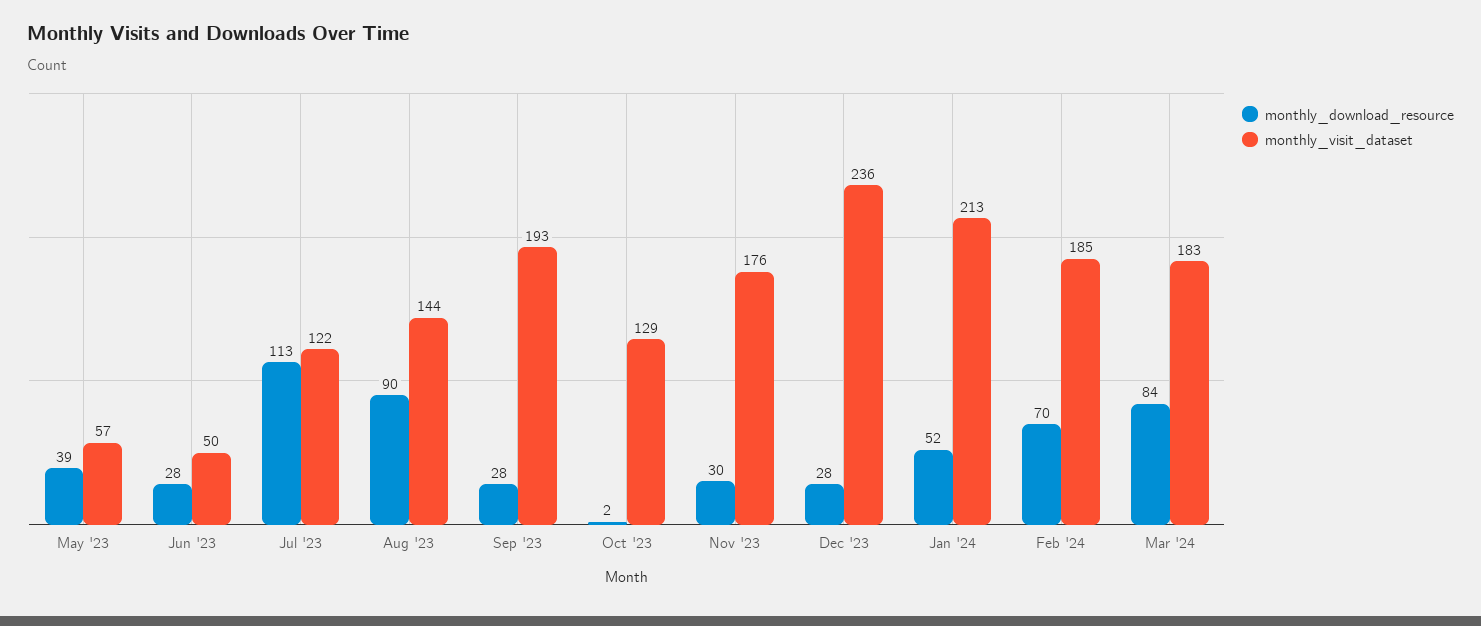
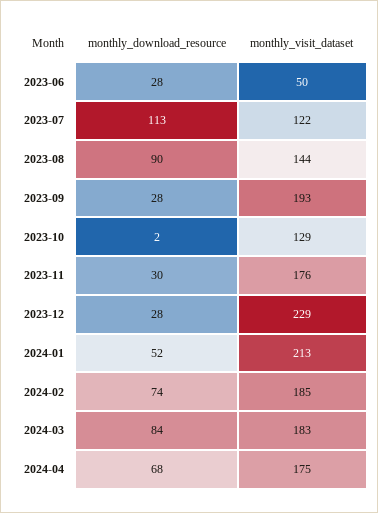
monthly_download_resource, May '23: 39 -> none
monthly_visit_dataset, May '23: 57 -> none
monthly_visit_dataset, Dec '23: 236 -> 229
monthly_download_resource, Feb '24: 70 -> 74
monthly_download_resource, 2024-04: none -> 68
monthly_visit_dataset, 2024-04: none -> 175

